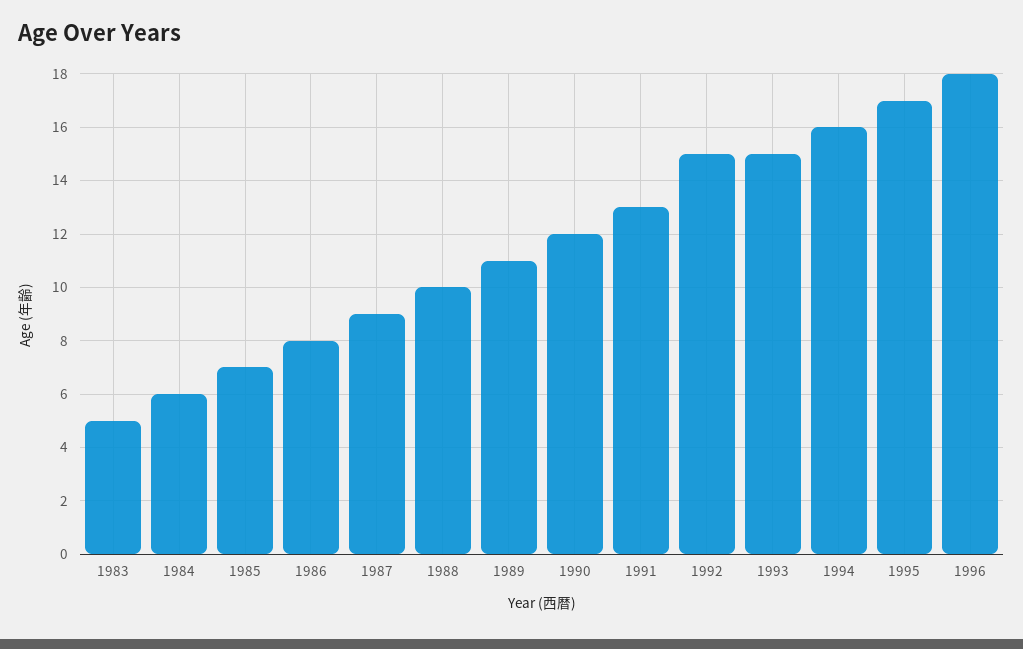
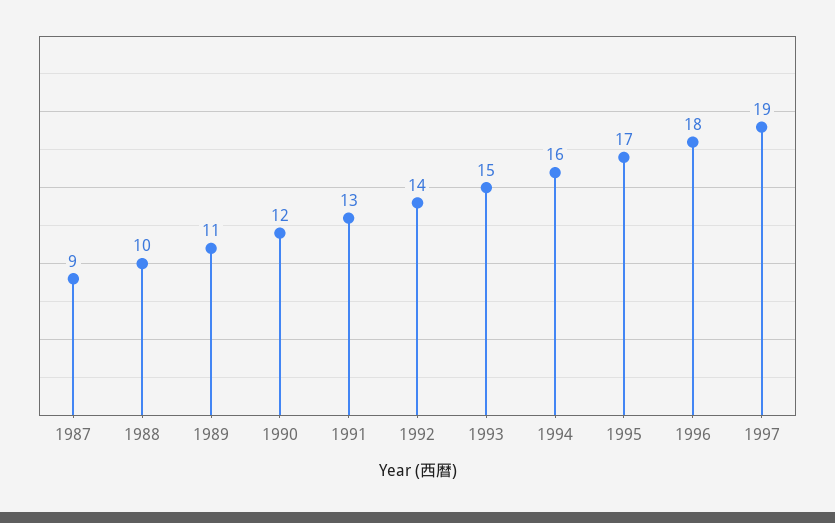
1983: 5 -> none
1984: 6 -> none
1985: 7 -> none
1986: 8 -> none
1992: 15 -> 14
1997: none -> 19

